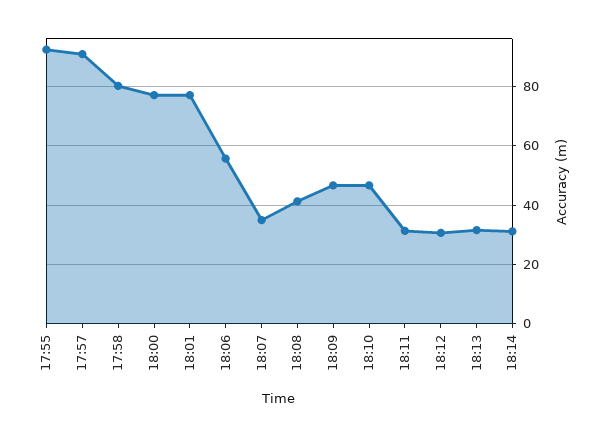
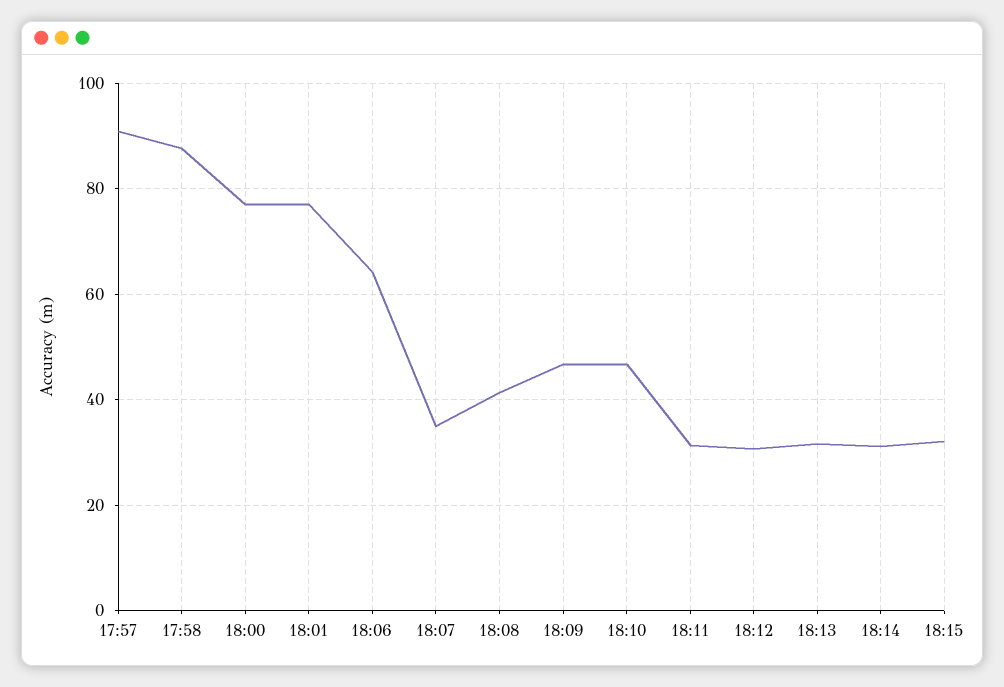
17:55: 92.5 -> none
17:58: 80 -> 88
18:06: 55 -> 64
18:15: none -> 32

